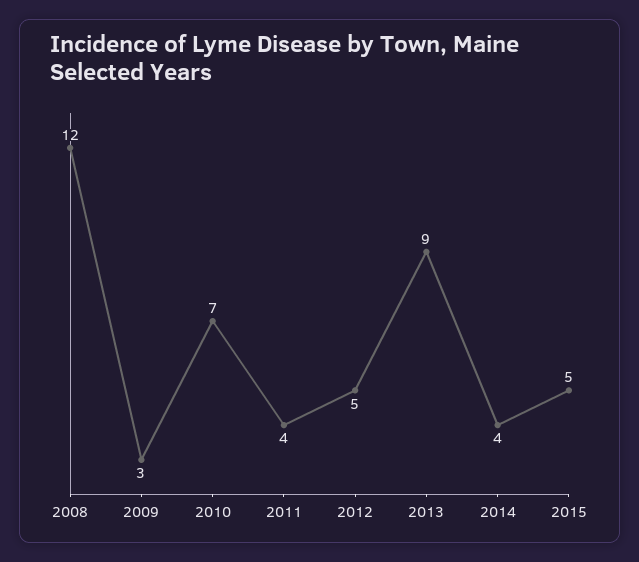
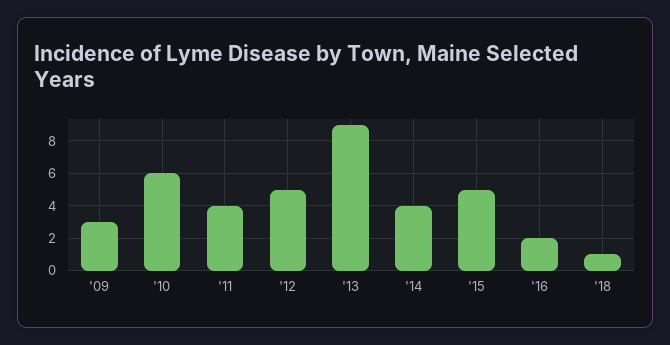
2008: 12 -> none
2010: 7 -> 6
'16: none -> 2
'18: none -> 1

